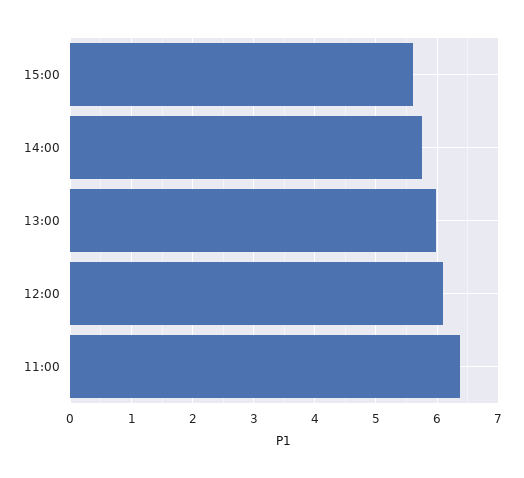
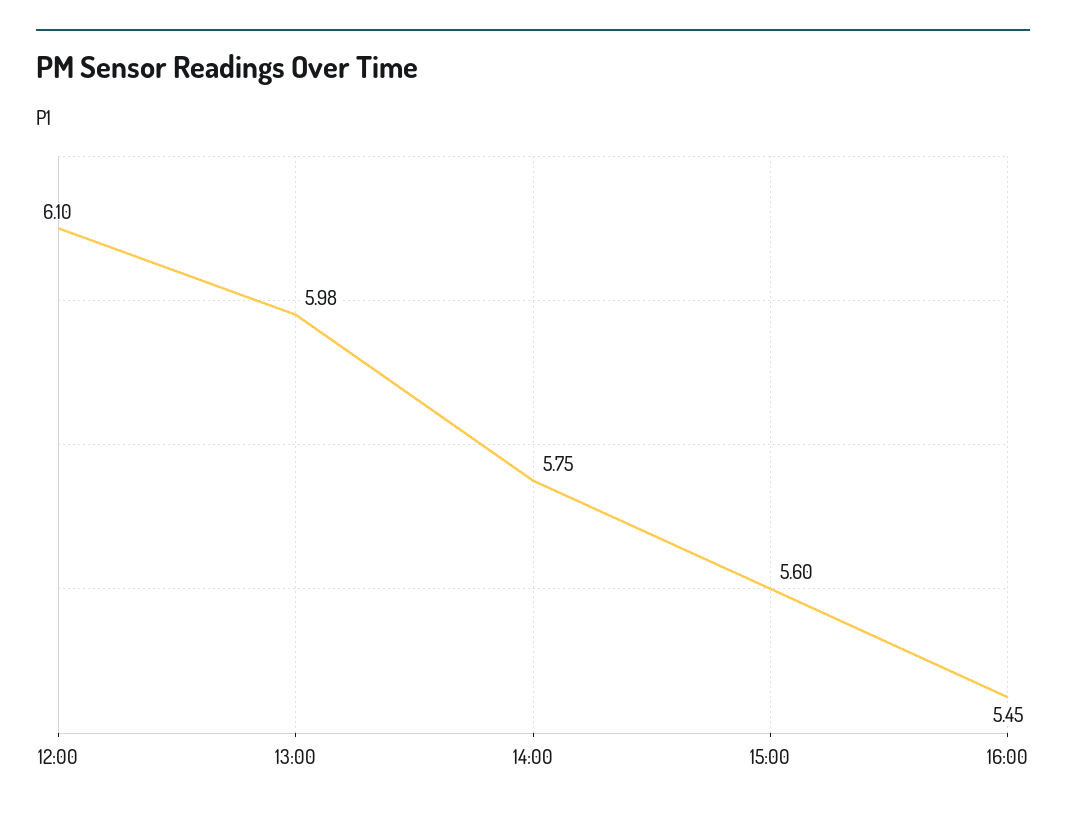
11:00: 6.4 -> none
16:00: none -> 5.45

